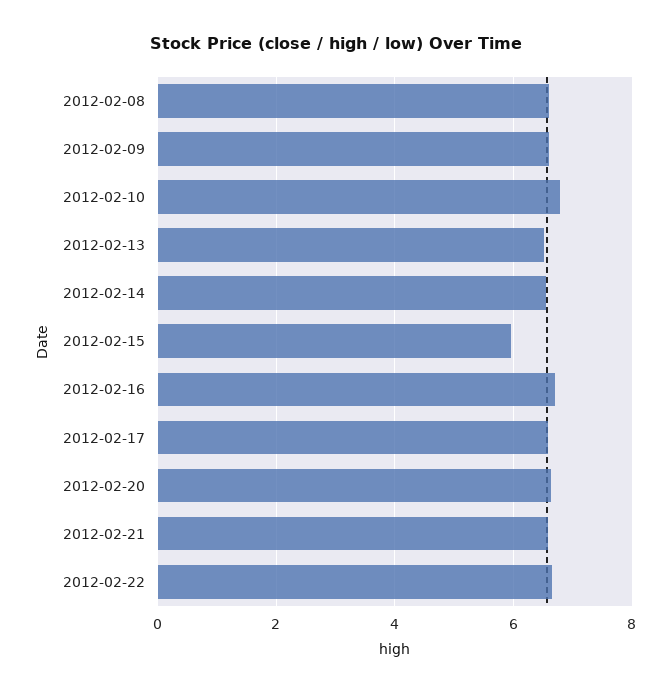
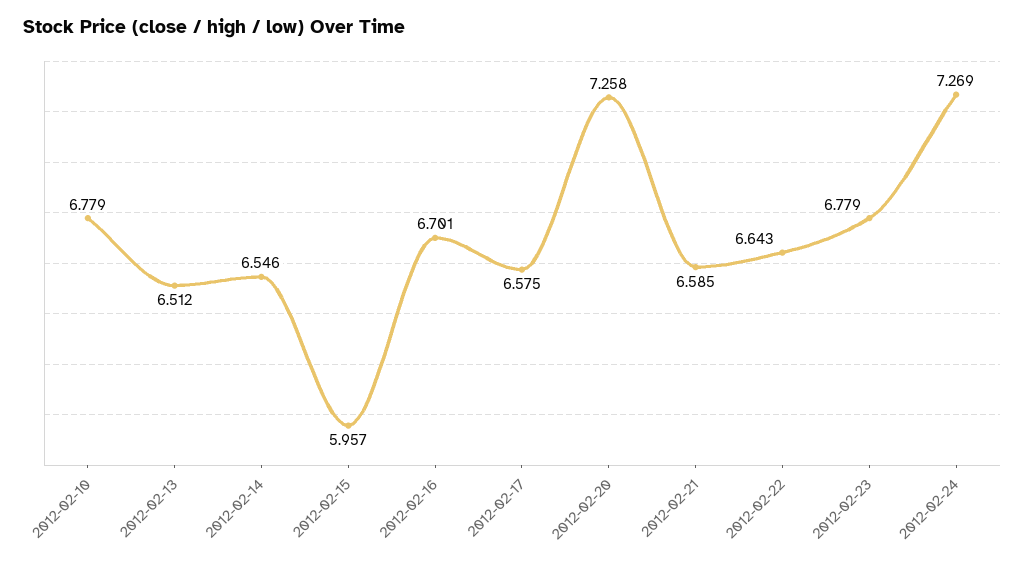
2012-02-08: 6.6 -> none
2012-02-09: 6.6 -> none
2012-02-20: 6.6 -> 7.258
2012-02-23: none -> 6.779
2012-02-24: none -> 7.269

